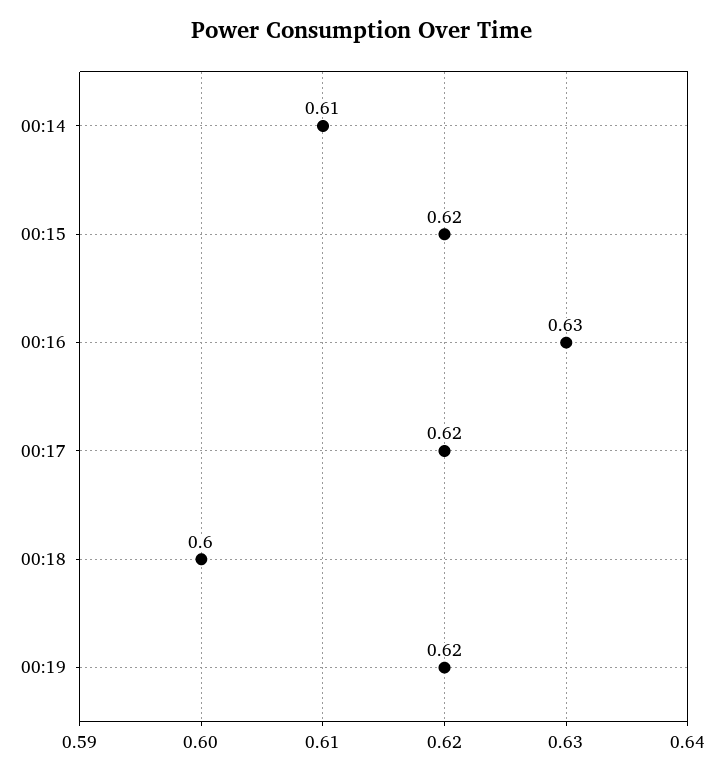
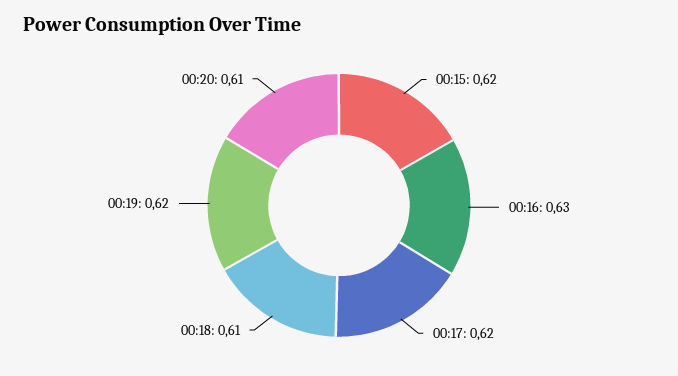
00:14: 0.61 -> none
00:18: 0.6 -> 0.61
00:20: none -> 0.61

